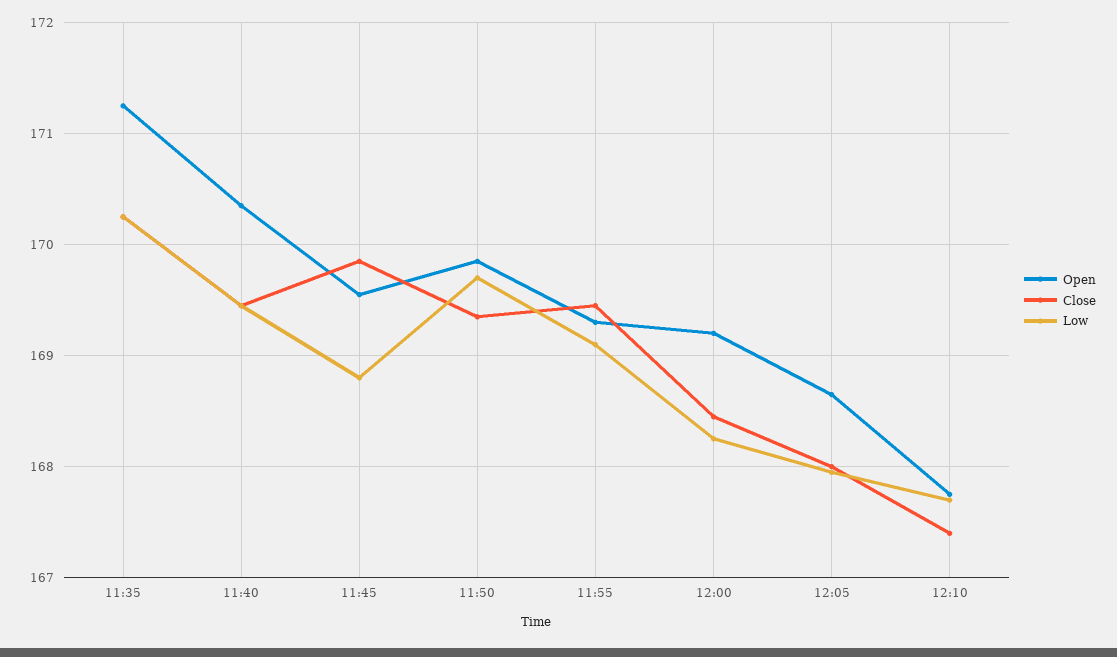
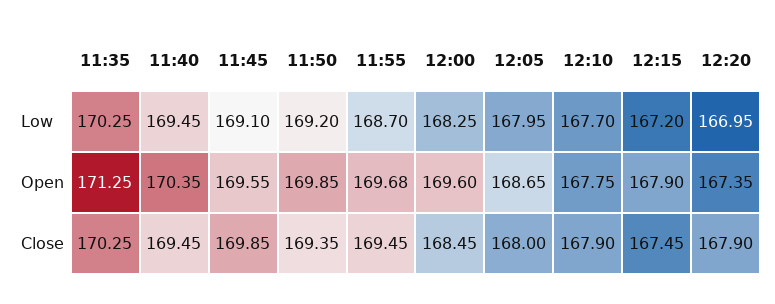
Low, 11:45: 168.8 -> 169.1
Low, 11:50: 169.7 -> 169.2
Open, 11:55: 169.3 -> 169.68
Low, 11:55: 169.1 -> 168.7
Open, 12:00: 169.2 -> 169.6
Close, 12:10: 167.4 -> 167.9
Low, 12:15: none -> 167.2
Low, 12:20: none -> 166.95
Open, 12:15: none -> 167.9
Open, 12:20: none -> 167.35
Close, 12:15: none -> 167.45
Close, 12:20: none -> 167.9

